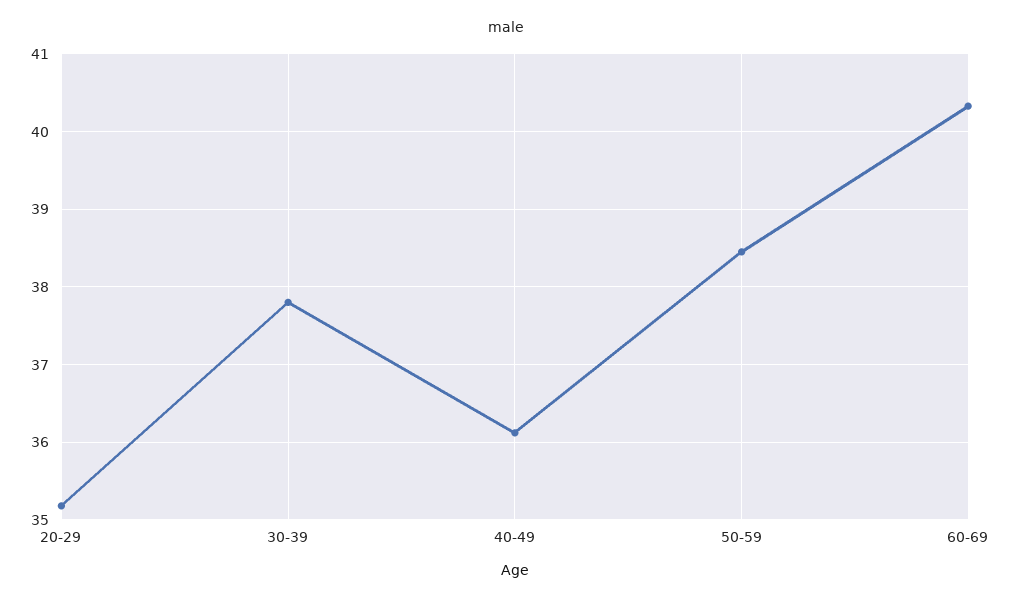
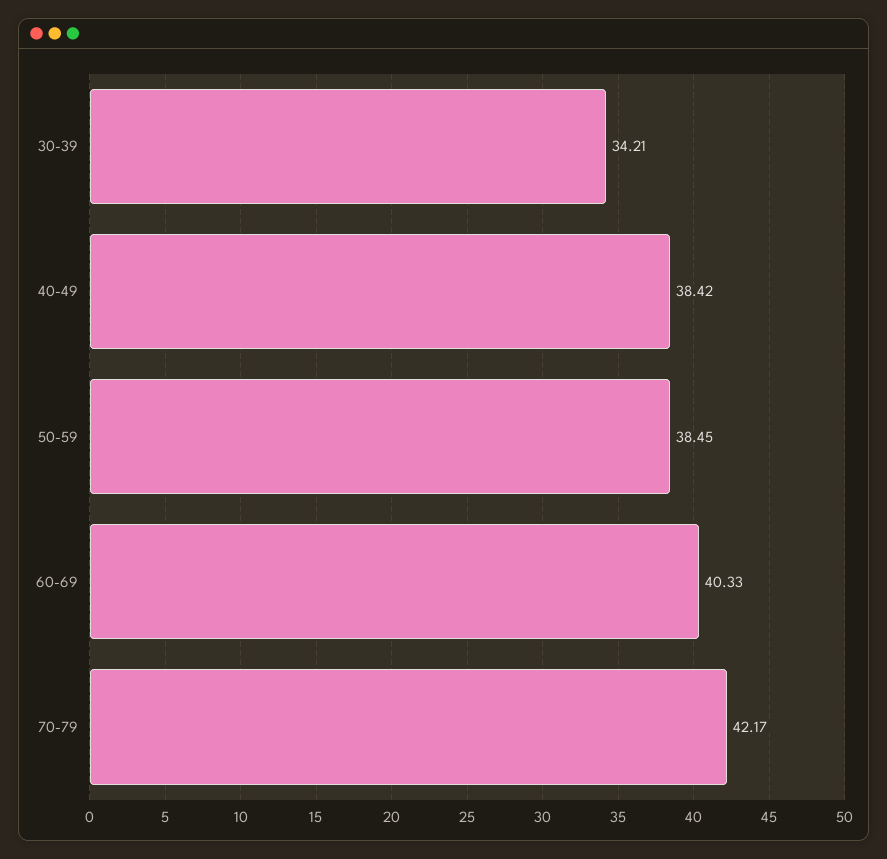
20-29: 35.2 -> none
30-39: 37.8 -> 34.21
40-49: 36.1 -> 38.42
70-79: none -> 42.17

